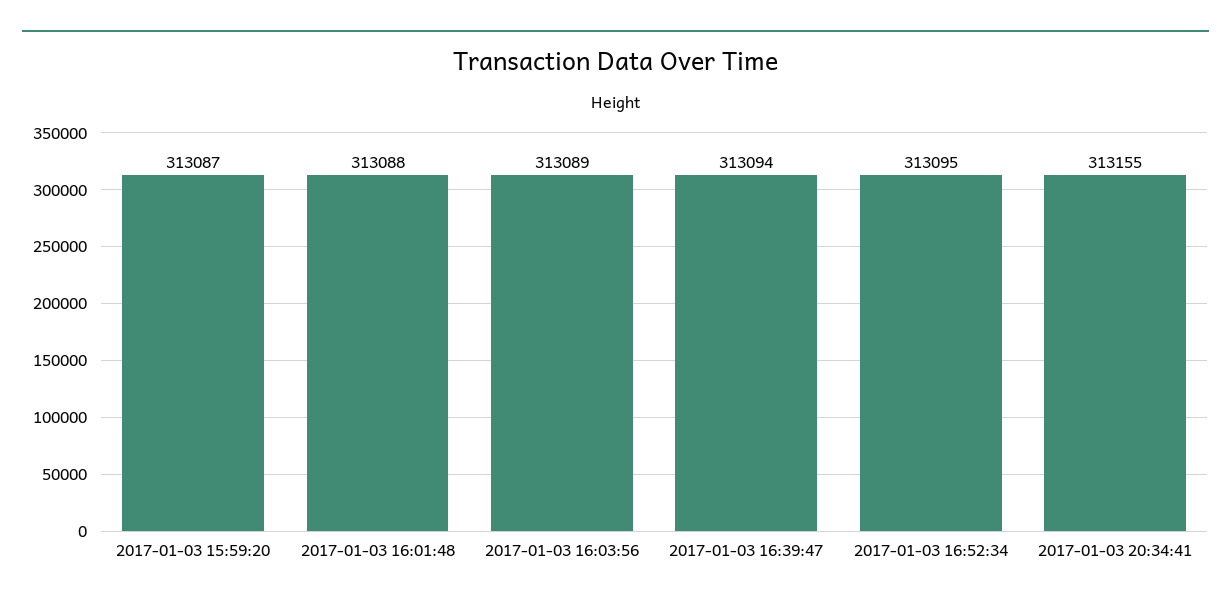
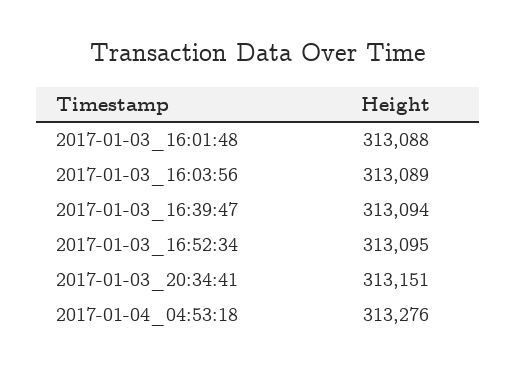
2017-01-03 15:59:20: 313087 -> none
2017-01-03 20:34:41: 313155 -> 313151
2017-01-04_04:53:18: none -> 313276

